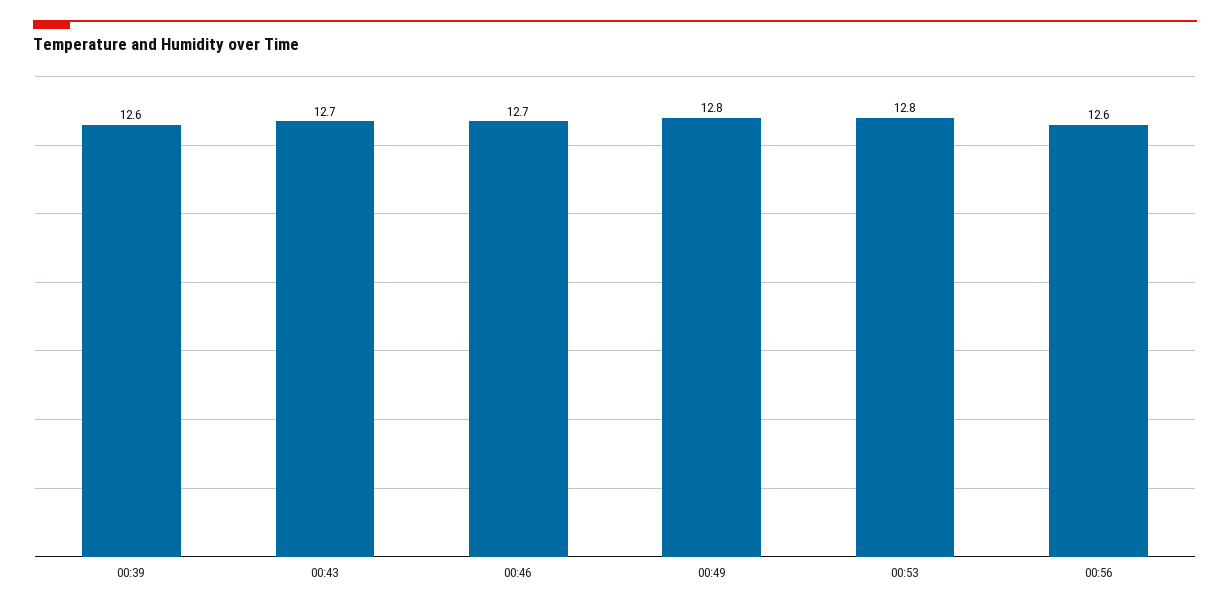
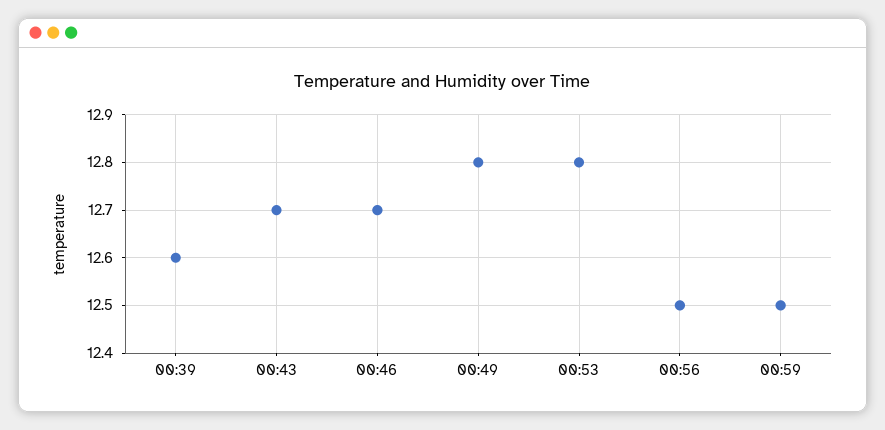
00:56: 12.6 -> 12.5
00:59: none -> 12.5

